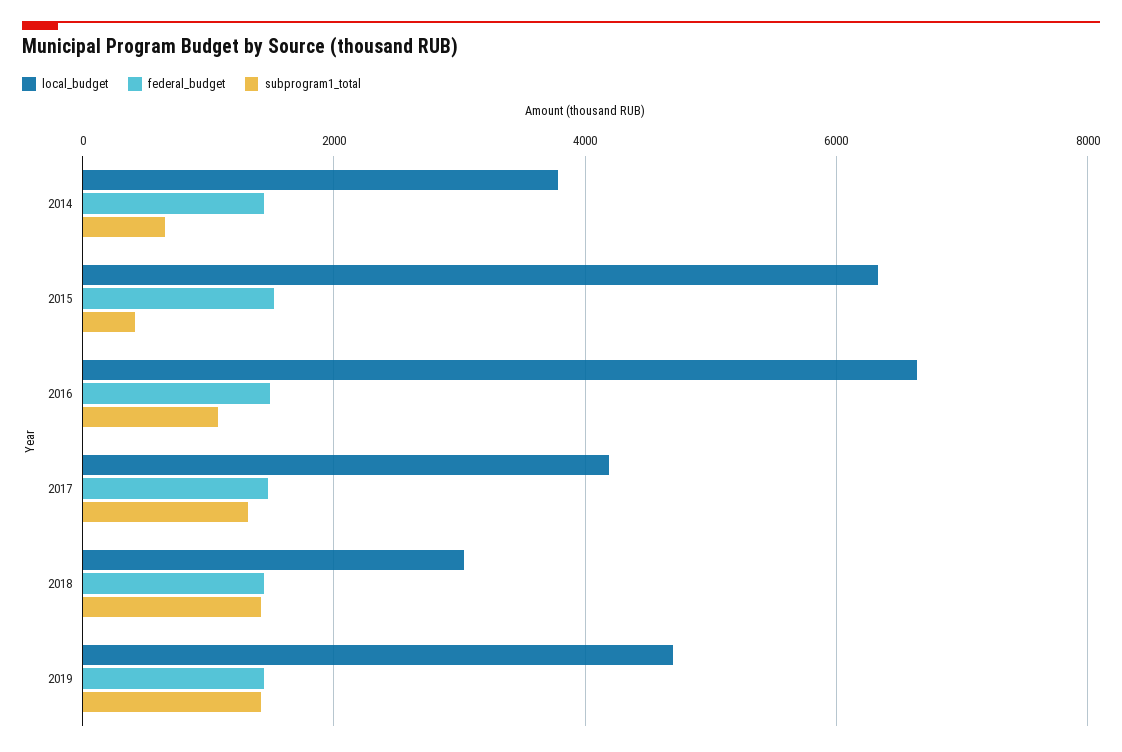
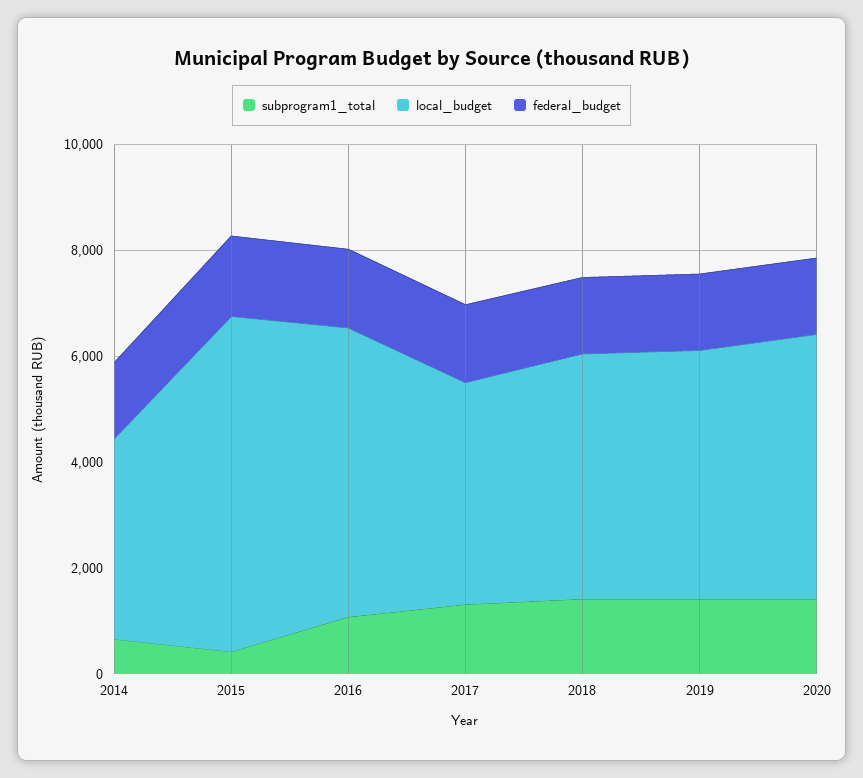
local_budget, 2016: 6600 -> 5500
local_budget, 2018: 3000 -> 4500
subprogram1_total, 2020: none -> 1500
local_budget, 2020: none -> 5000
federal_budget, 2020: none -> 1500

